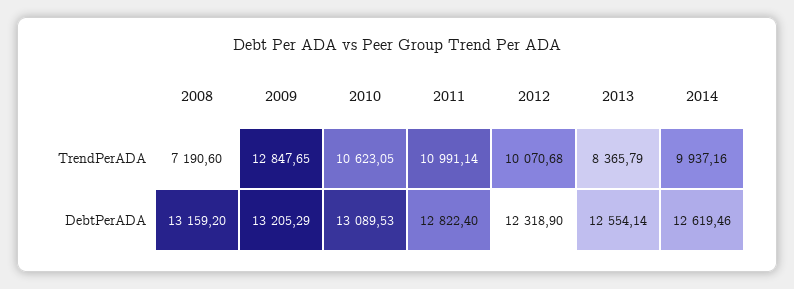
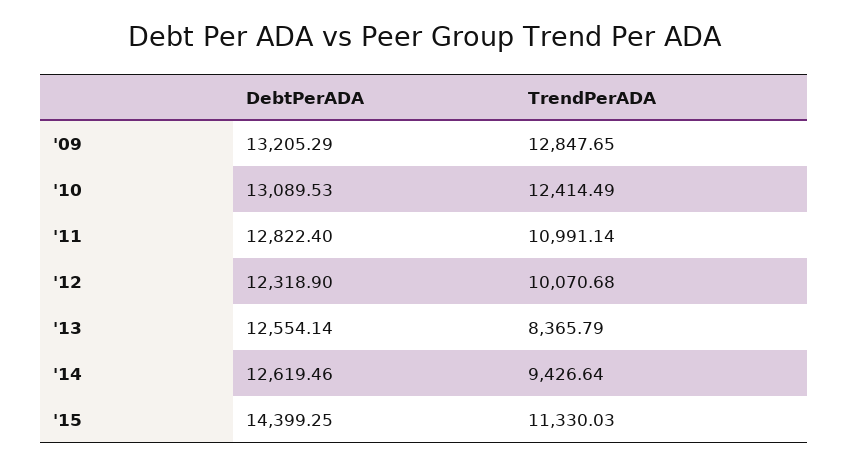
2008, TrendPerADA: 7190.6 -> none
2010, TrendPerADA: 10623.05 -> 12414.49
2014, TrendPerADA: 9937.16 -> 9426.64
2008, DebtPerADA: 13159.2 -> none
'15, DebtPerADA: none -> 14399.25
'15, TrendPerADA: none -> 11330.03

